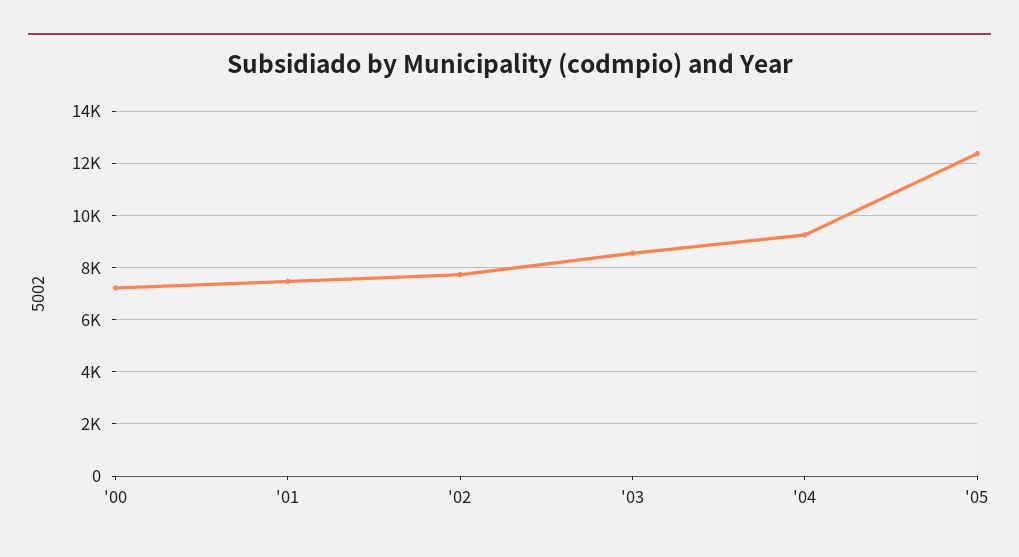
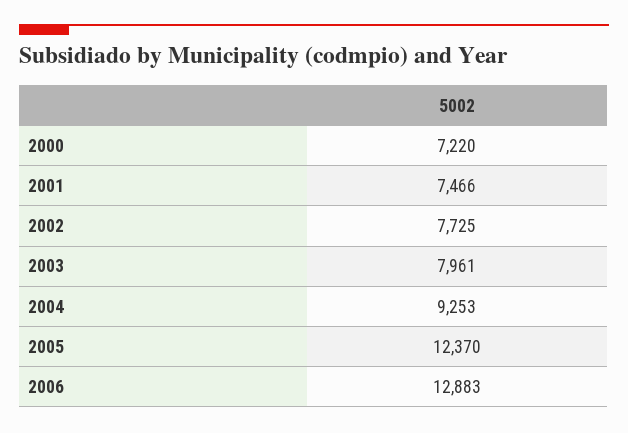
'03: 8500 -> 7961
2006: none -> 12883

